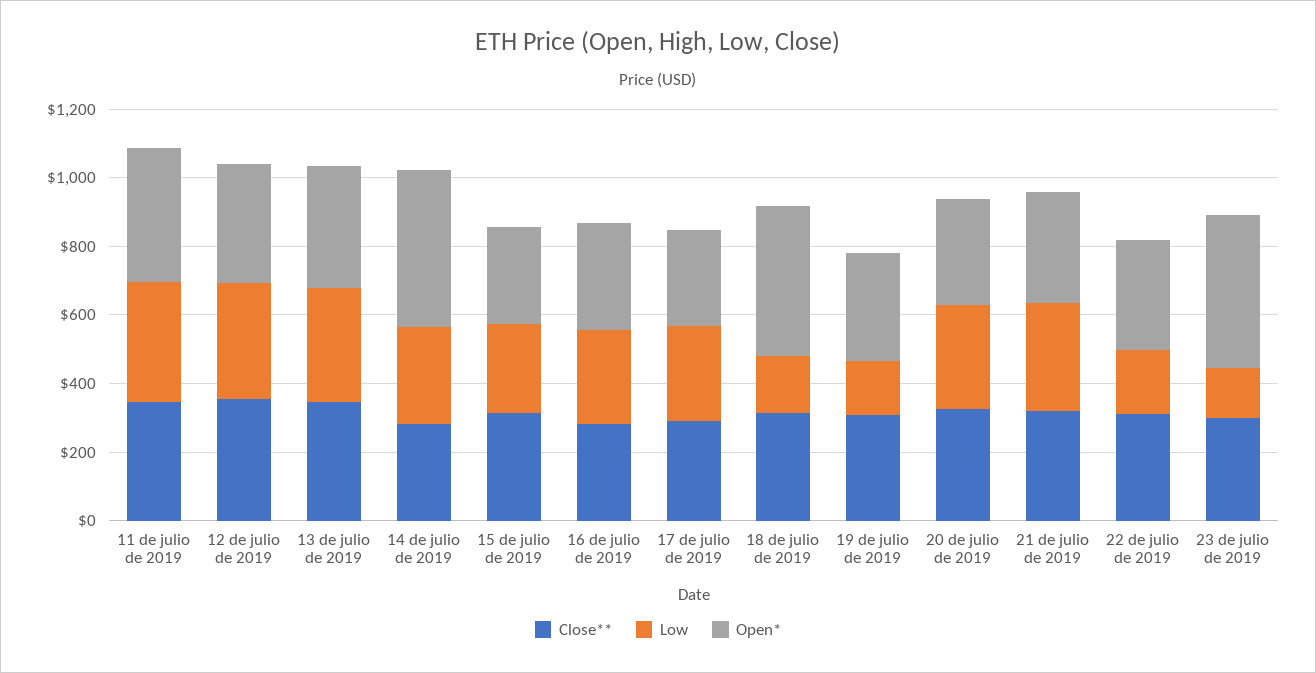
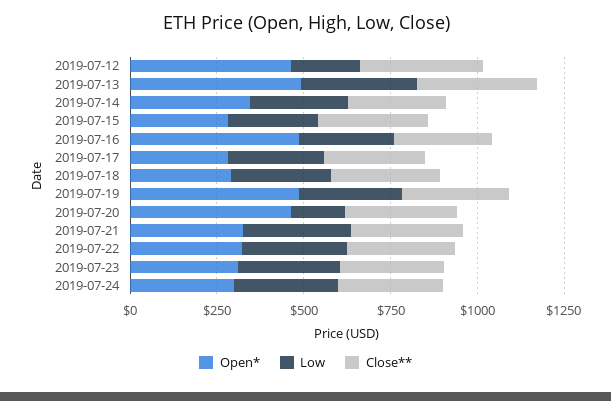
Close**, 11 de julio de 2019: 350 -> none
Low, 11 de julio de 2019: 350 -> none
Open*, 11 de julio de 2019: 400 -> none
Low, 12 de julio de 2019: 350 -> 200
Open*, 12 de julio de 2019: 350 -> 450
Open*, 13 de julio de 2019: 350 -> 500
Open*, 14 de julio de 2019: 450 -> 350
Open*, 16 de julio de 2019: 300 -> 500
Low, 18 de julio de 2019: 150 -> 300
Open*, 18 de julio de 2019: 450 -> 300
Low, 19 de julio de 2019: 150 -> 300
Open*, 19 de julio de 2019: 300 -> 500
Low, 20 de julio de 2019: 300 -> 150
Open*, 20 de julio de 2019: 300 -> 450
Low, 22 de julio de 2019: 200 -> 300
Low, 23 de julio de 2019: 150 -> 300
Open*, 23 de julio de 2019: 450 -> 300
Open*, 2019-07-24: none -> 300
Low, 2019-07-24: none -> 300
Close**, 2019-07-24: none -> 300

